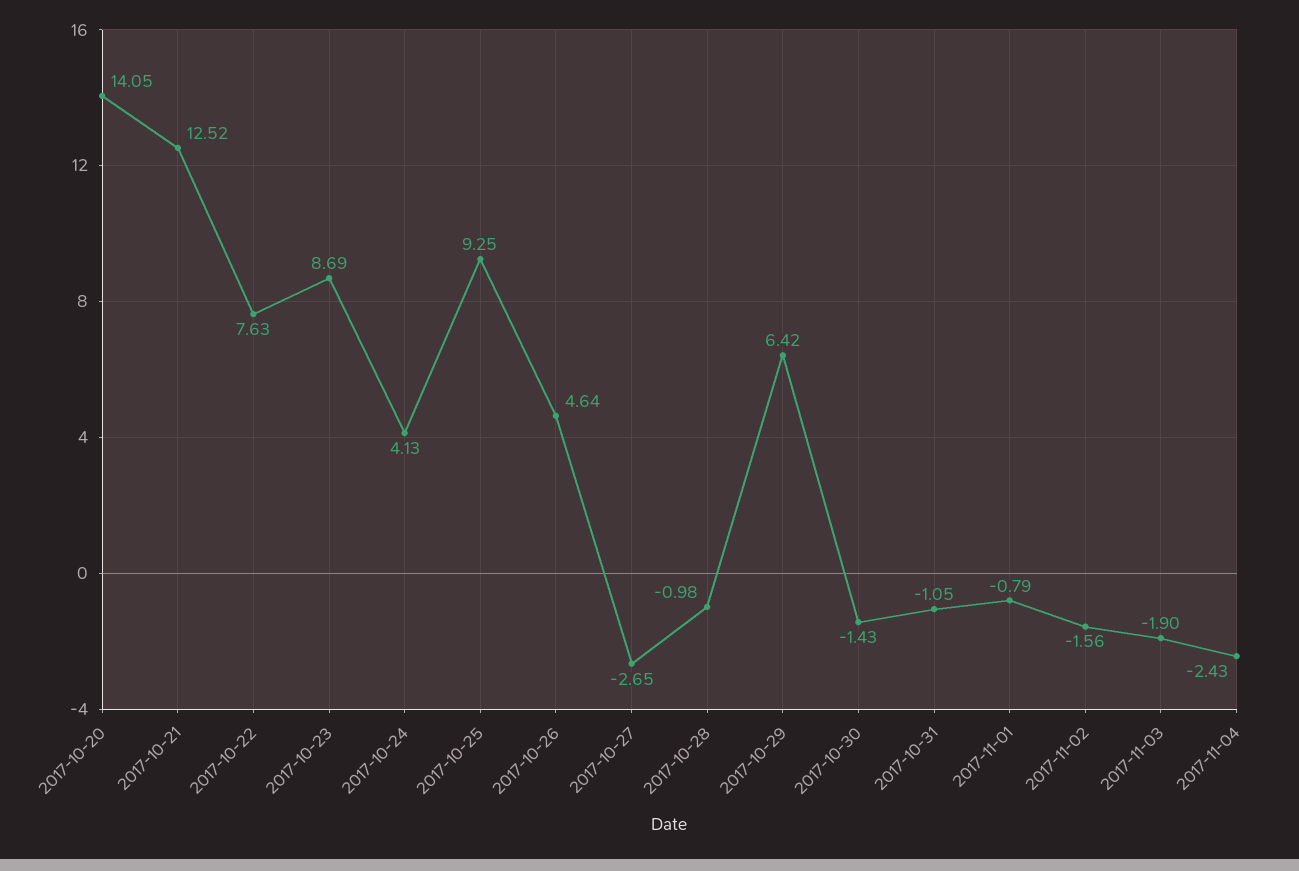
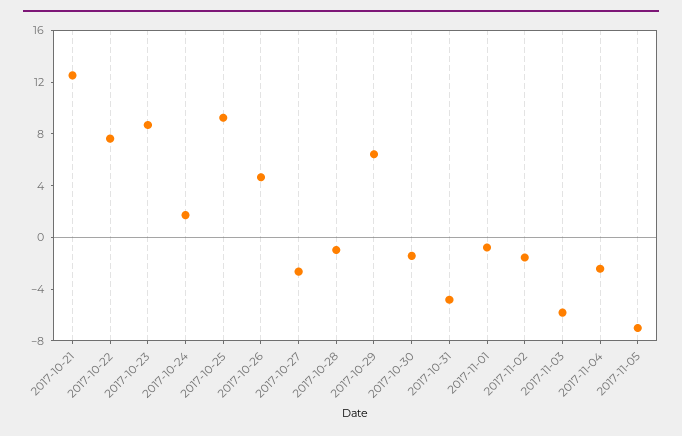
2017-10-20: 14.05 -> none
2017-10-24: 4.13 -> 2
2017-10-31: -1.05 -> -5
2017-11-03: -1.9 -> -6
2017-11-05: none -> -7

